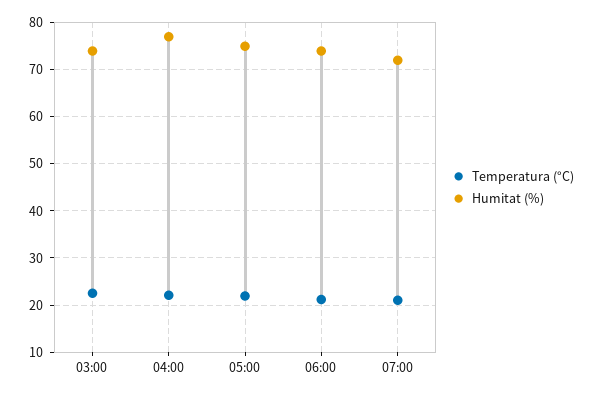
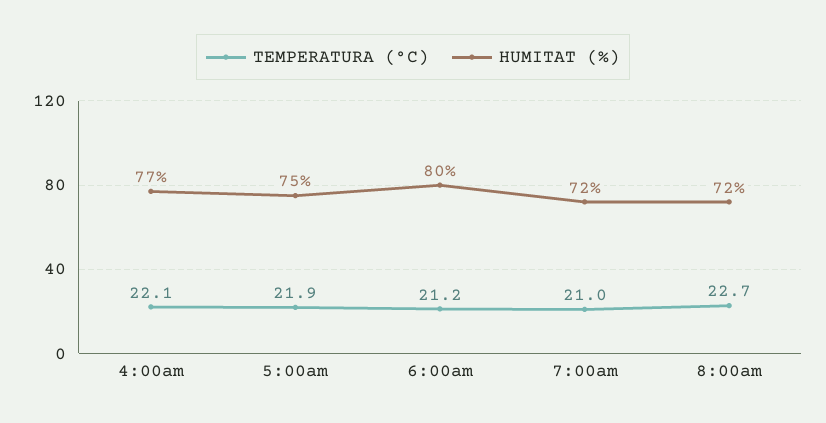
Temperatura (°C), 03:00: 22 -> none
Humitat (%), 03:00: 74 -> none
Humitat (%), 06:00: 74 -> 80
Temperatura (°C), 8:00am: none -> 22.7
Humitat (%), 8:00am: none -> 72

